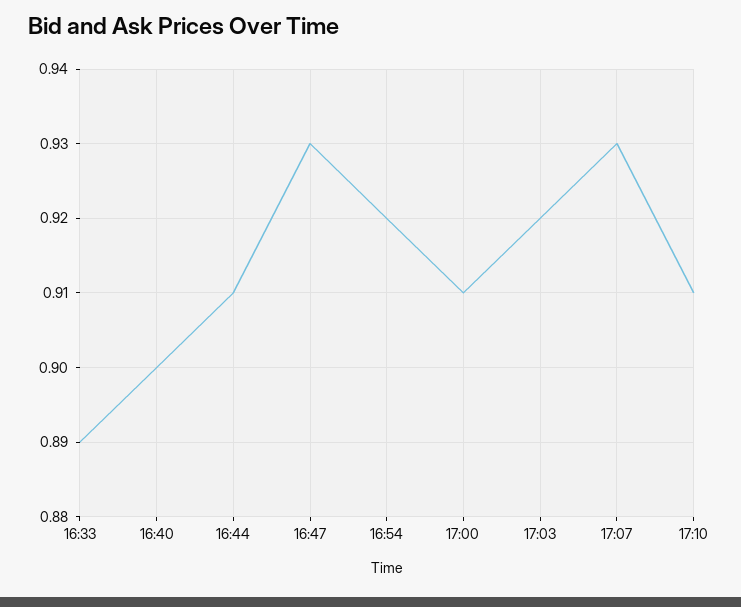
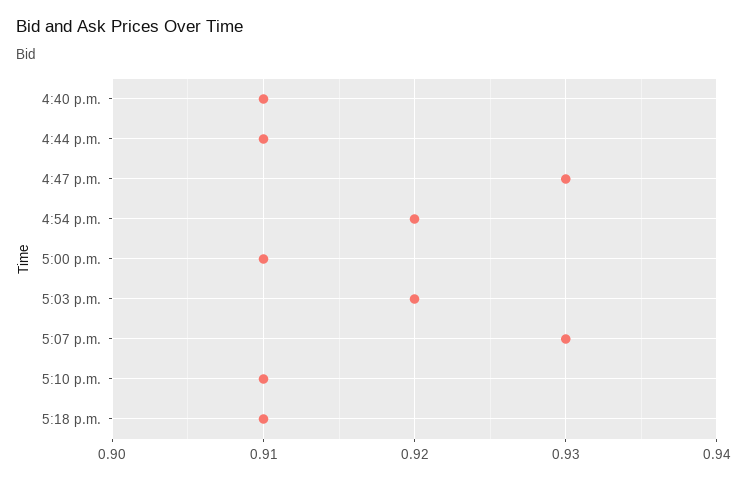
16:33: 0.89 -> none
16:40: 0.9 -> 0.91
5:18 p.m.: none -> 0.91

